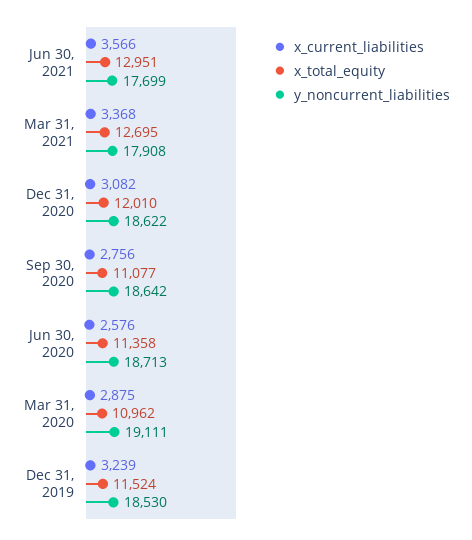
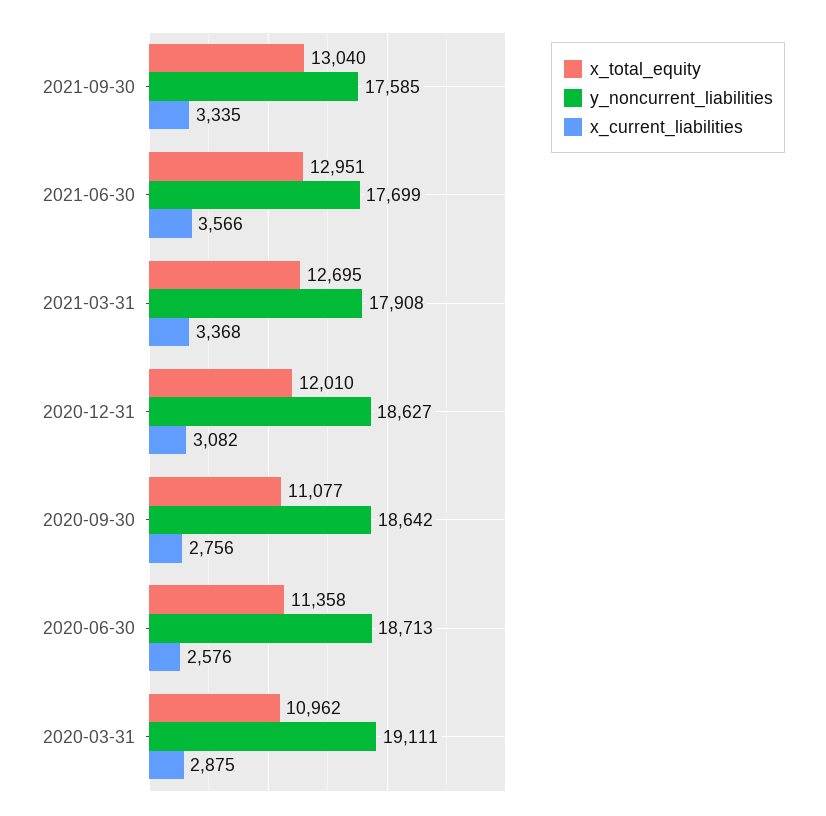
y_noncurrent_liabilities, Dec 31, 2020: 18622 -> 18627
x_current_liabilities, Dec 31, 2019: 3239 -> none
x_total_equity, Dec 31, 2019: 11524 -> none
y_noncurrent_liabilities, Dec 31, 2019: 18530 -> none
x_total_equity, 2021-09-30: none -> 13040
y_noncurrent_liabilities, 2021-09-30: none -> 17585
x_current_liabilities, 2021-09-30: none -> 3335

